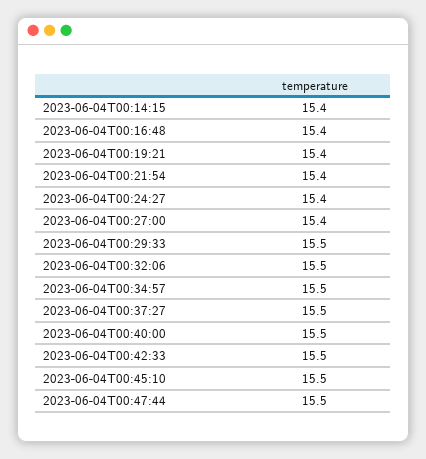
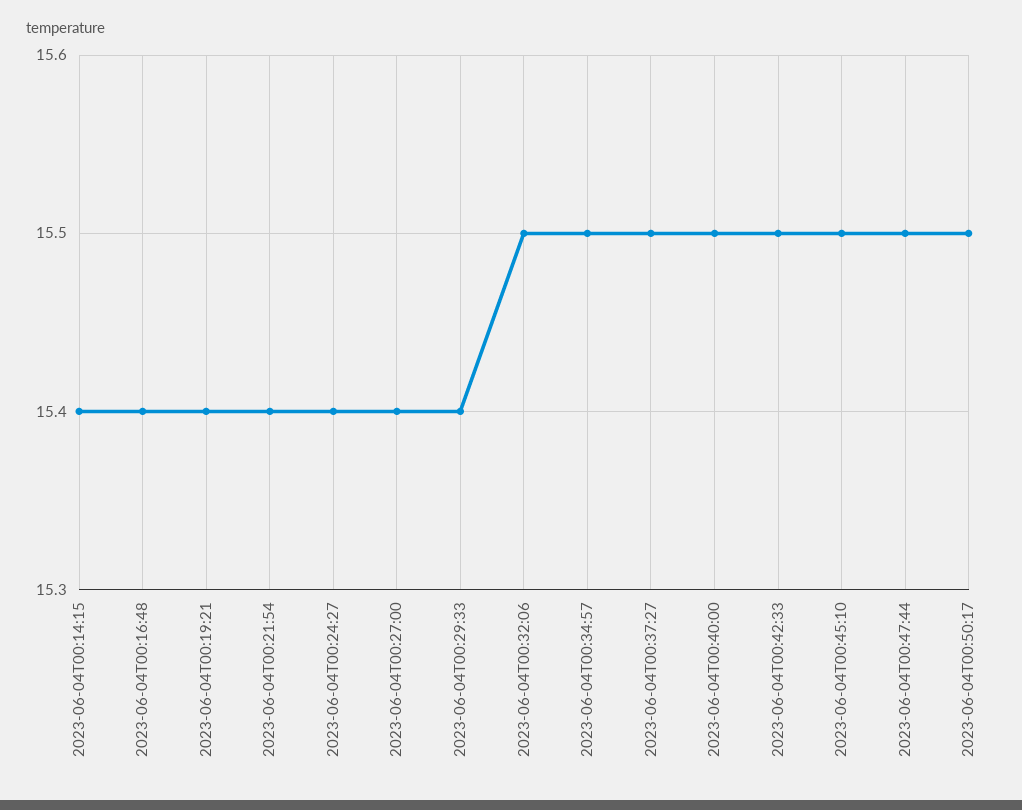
2023-06-04T00:29:33: 15.5 -> 15.4
2023-06-04T00:50:17: none -> 15.5

